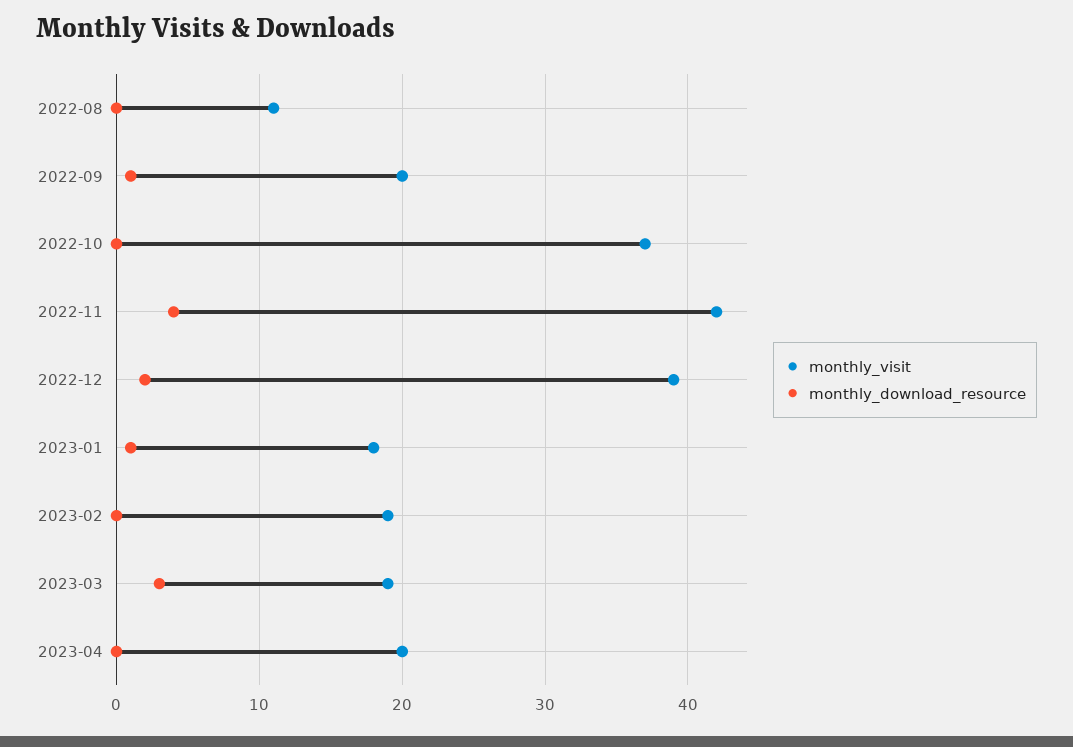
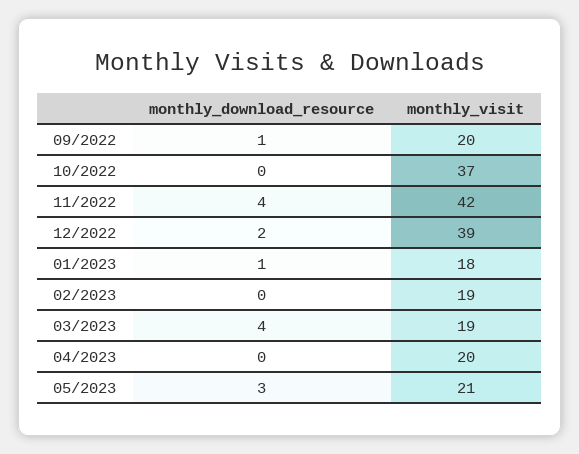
monthly_visit, 2022-08: 11 -> none
monthly_download_resource, 2022-08: 0 -> none
monthly_download_resource, 2023-03: 3 -> 4
monthly_download_resource, 05/2023: none -> 3
monthly_visit, 05/2023: none -> 21

